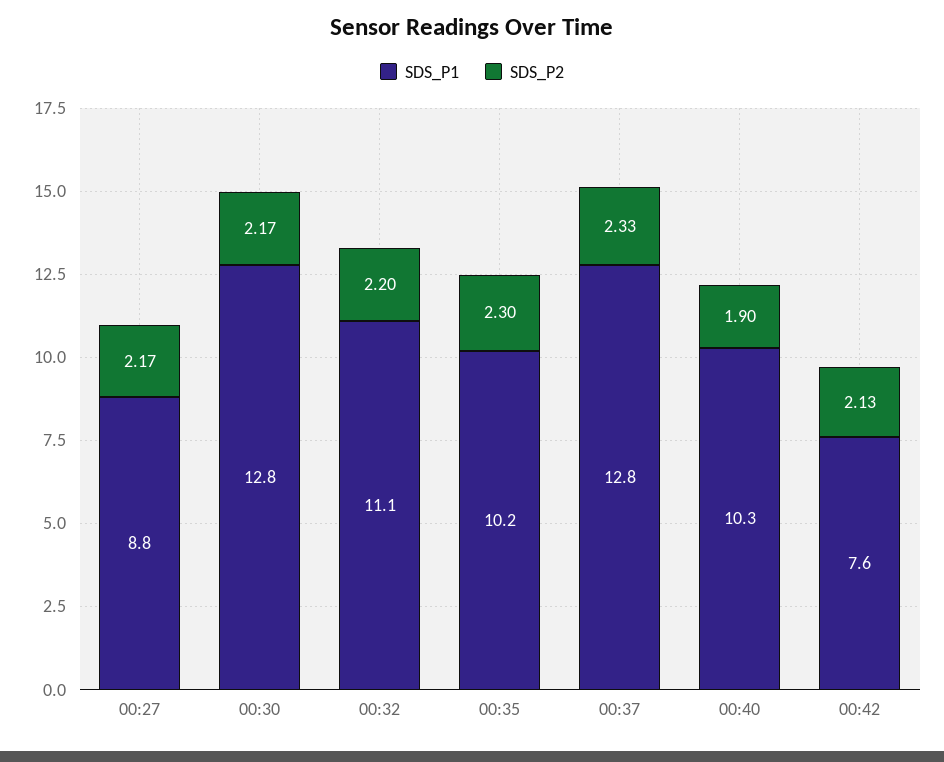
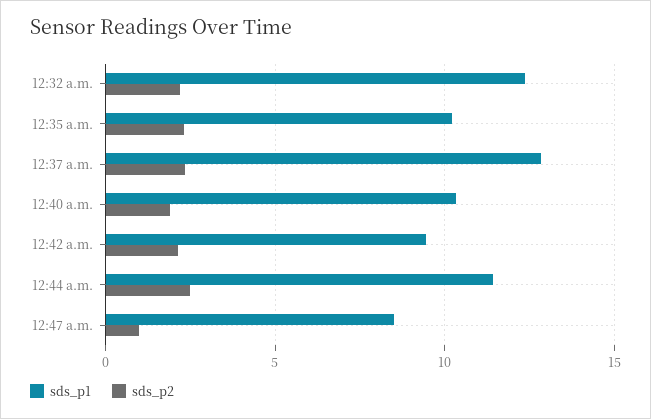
SDS_P1, 00:27: 8.8 -> none
SDS_P2, 00:27: 2.17 -> none
SDS_P1, 00:30: 12.8 -> none
SDS_P2, 00:30: 2.17 -> none
SDS_P1, 00:32: 11.1 -> 12.5
SDS_P1, 00:42: 7.6 -> 9.5
SDS_P1, 12:44 a.m.: none -> 11.5
SDS_P2, 12:44 a.m.: none -> 2.5
SDS_P1, 12:47 a.m.: none -> 8.5
SDS_P2, 12:47 a.m.: none -> 1

